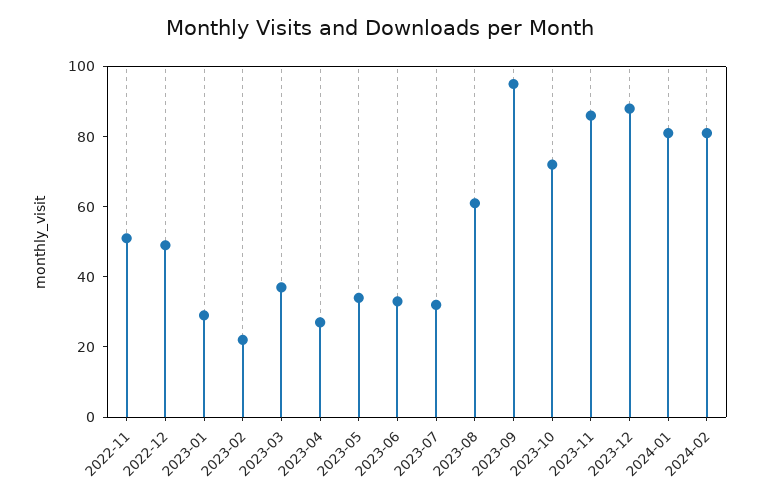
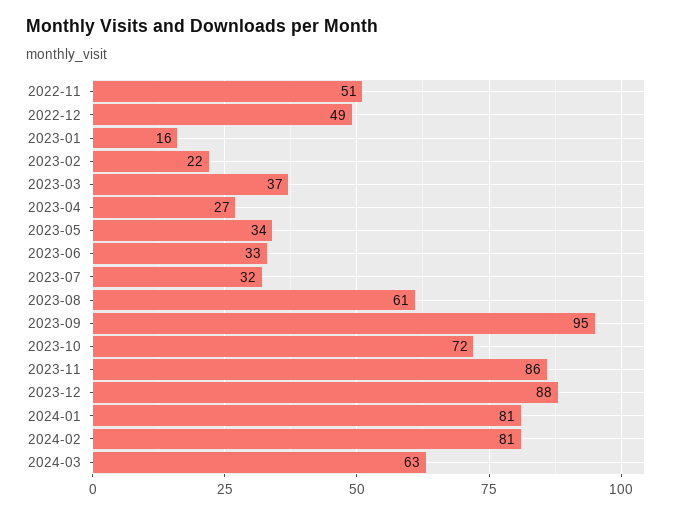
2023-01: 30 -> 16
2024-03: none -> 63

